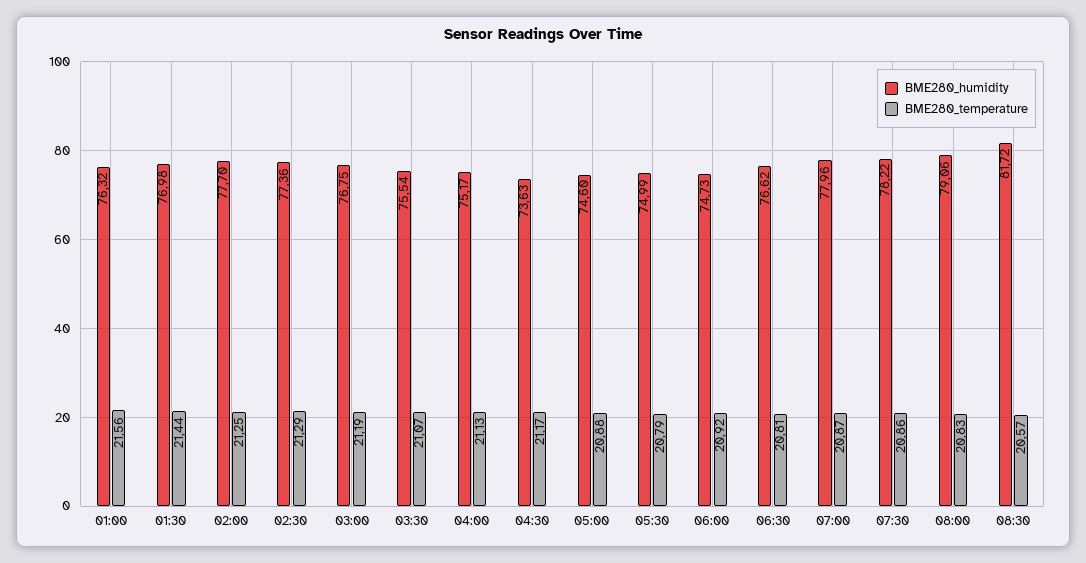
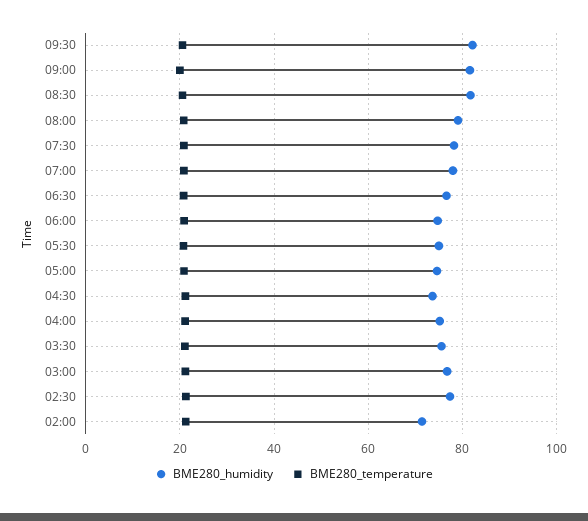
BME280_humidity, 01:00: 76.32 -> none
BME280_temperature, 01:00: 21.56 -> none
BME280_humidity, 01:30: 76.98 -> none
BME280_temperature, 01:30: 21.44 -> none
BME280_humidity, 02:00: 77.7 -> 72
BME280_humidity, 09:30: none -> 82
BME280_temperature, 09:30: none -> 20
BME280_humidity, 09:00: none -> 82
BME280_temperature, 09:00: none -> 20

